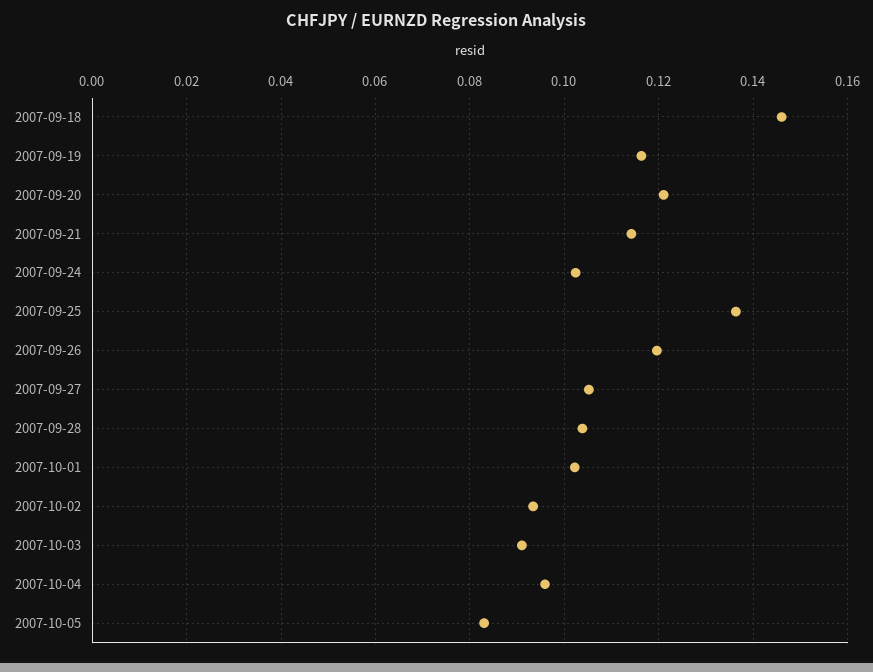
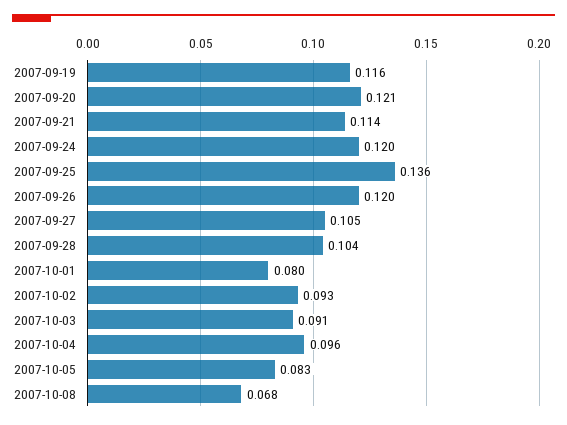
2007-09-18: 0.146 -> none
2007-09-24: 0.102 -> 0.12
2007-10-01: 0.102 -> 0.08
2007-10-08: none -> 0.068

